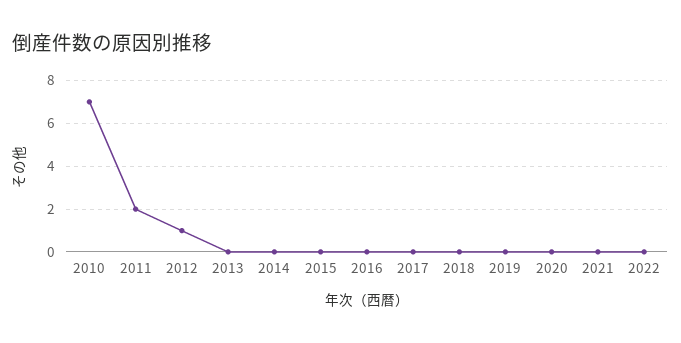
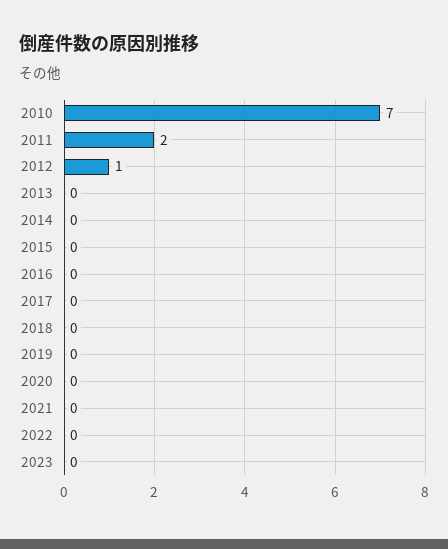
2023: none -> 0

